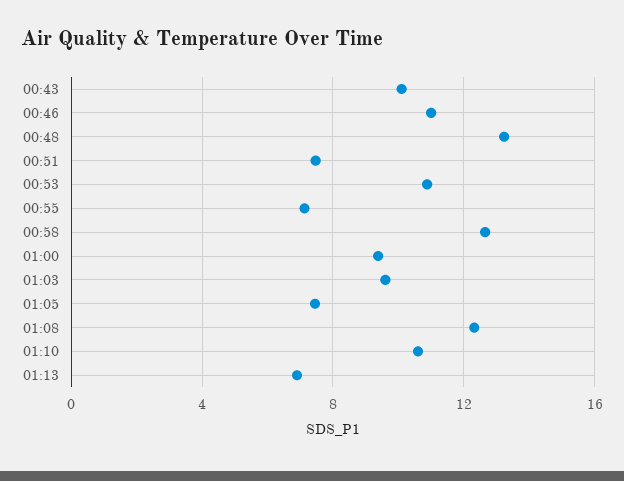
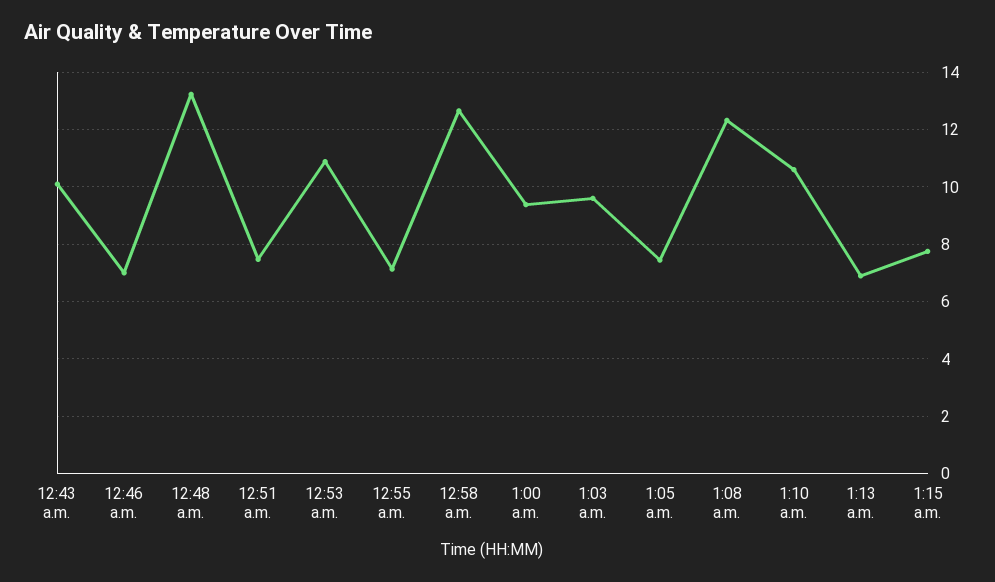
00:46: 11 -> 7
1:15 a.m.: none -> 7.75

